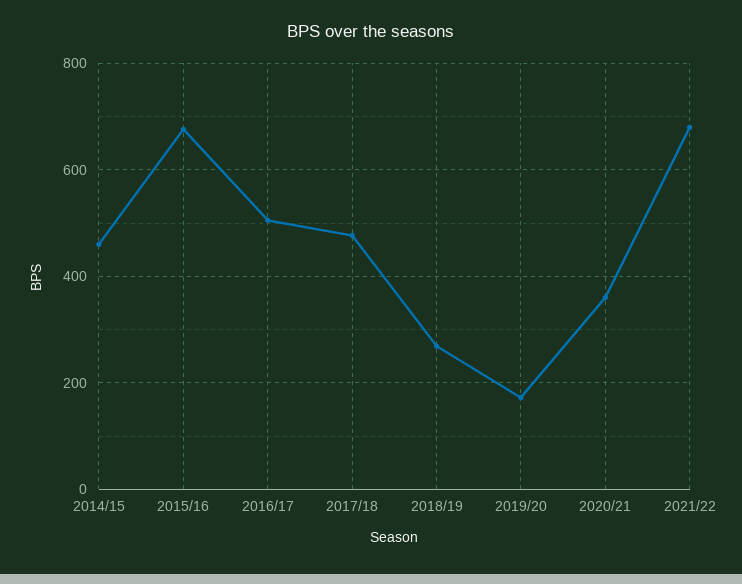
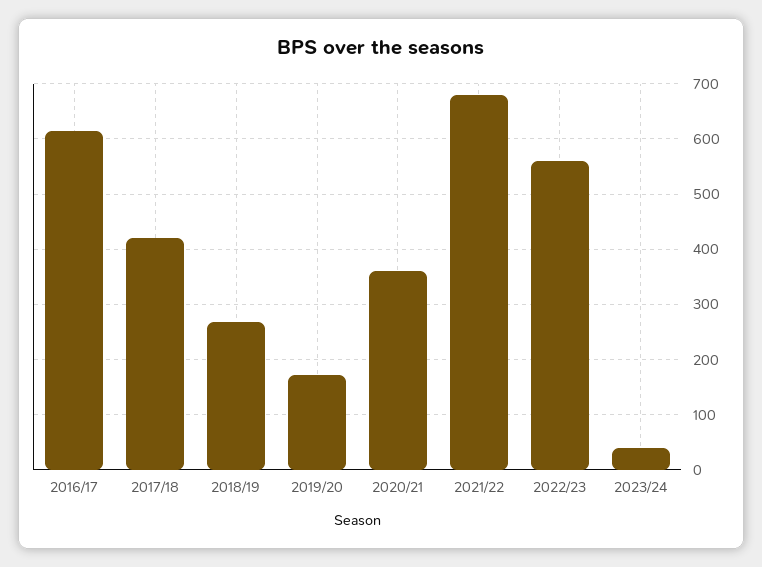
2014/15: 460 -> none
2015/16: 680 -> none
2016/17: 500 -> 620
2017/18: 480 -> 420
2022/23: none -> 560
2023/24: none -> 40

